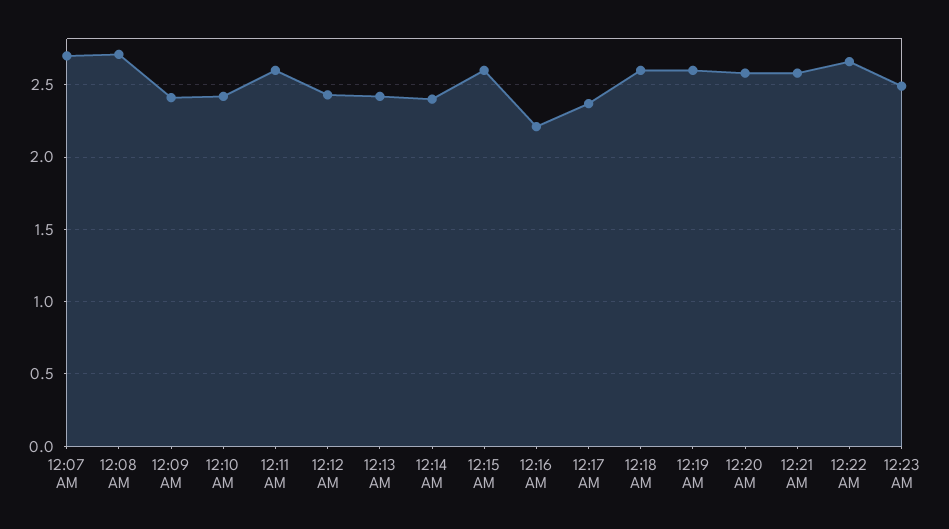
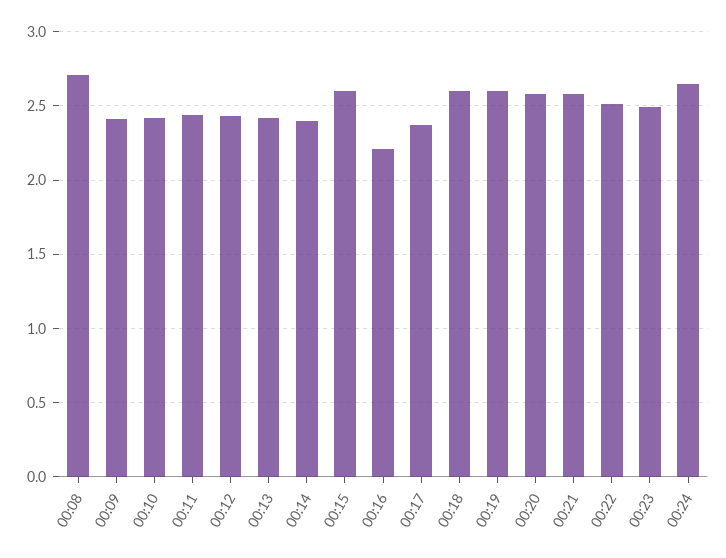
12:07 AM: 2.7 -> none
12:11 AM: 2.6 -> 2.45
12:22 AM: 2.65 -> 2.5
00:24: none -> 2.65

